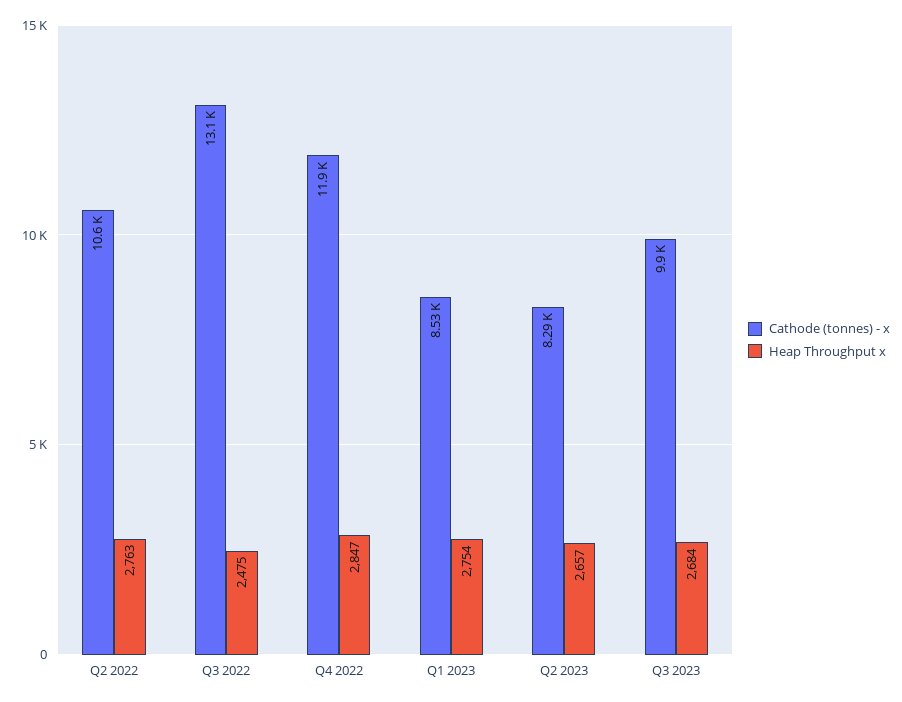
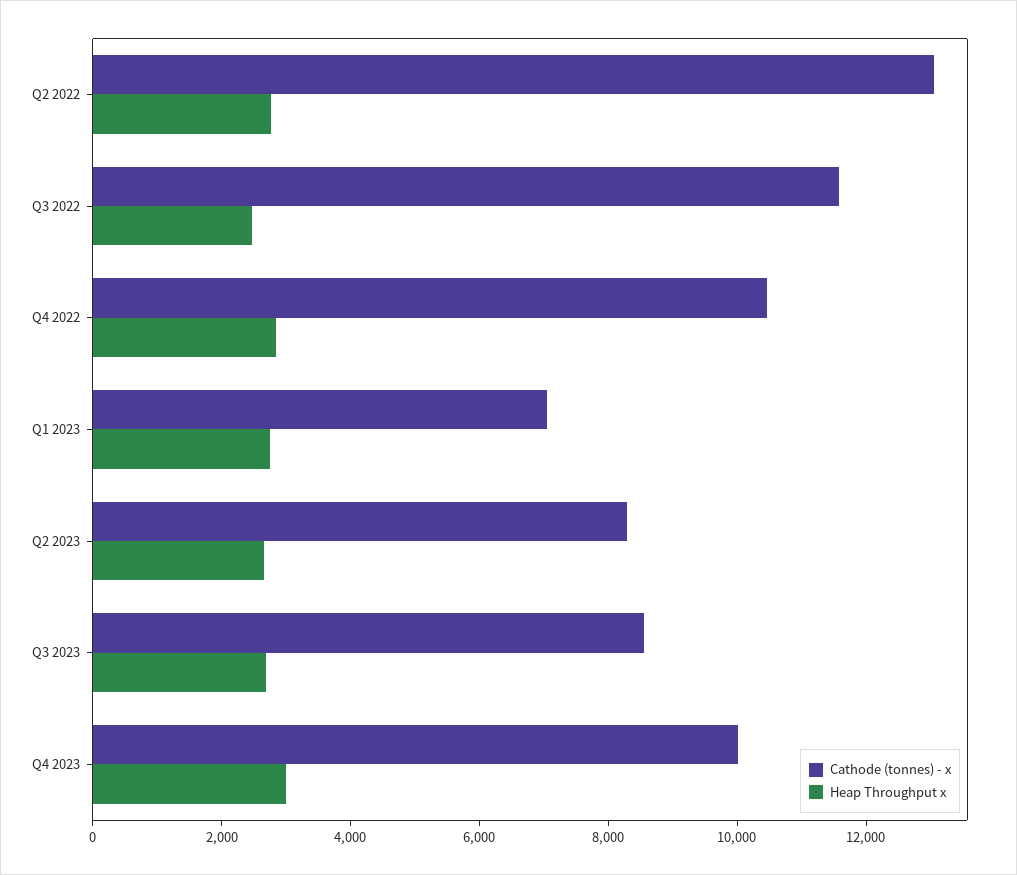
Cathode (tonnes) - x, Q2 2022: 10600 -> 13000
Cathode (tonnes) - x, Q3 2022: 13100 -> 11500
Cathode (tonnes) - x, Q4 2022: 11900 -> 10500
Cathode (tonnes) - x, Q1 2023: 8530 -> 7000
Cathode (tonnes) - x, Q3 2023: 9900 -> 8500
Cathode (tonnes) - x, Q4 2023: none -> 10000
Heap Throughput x, Q4 2023: none -> 3000

